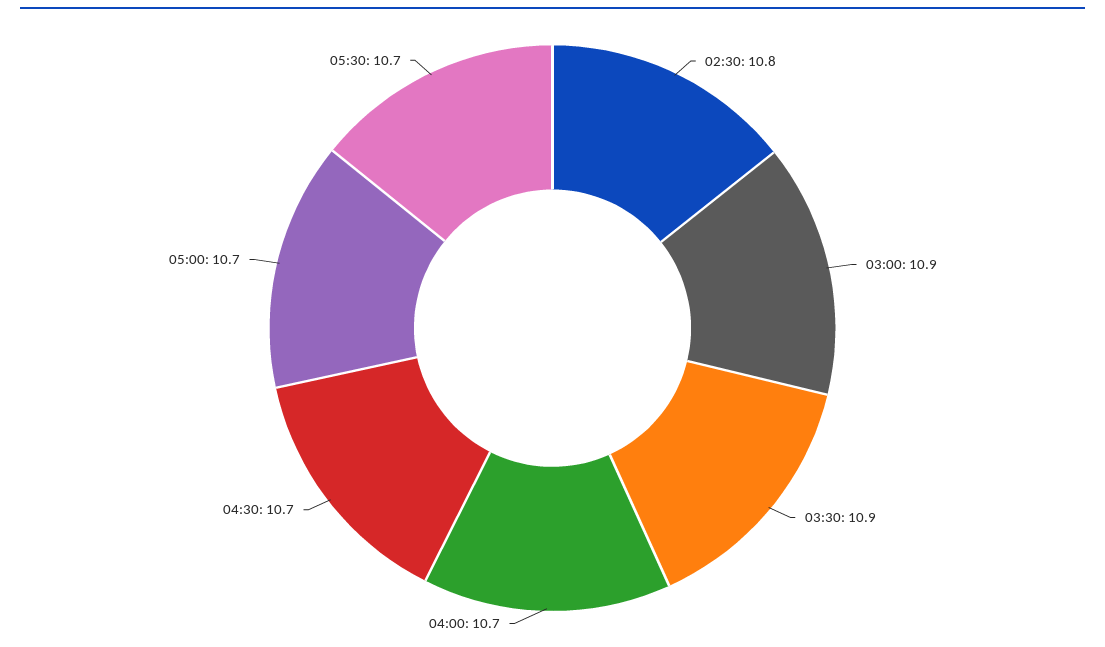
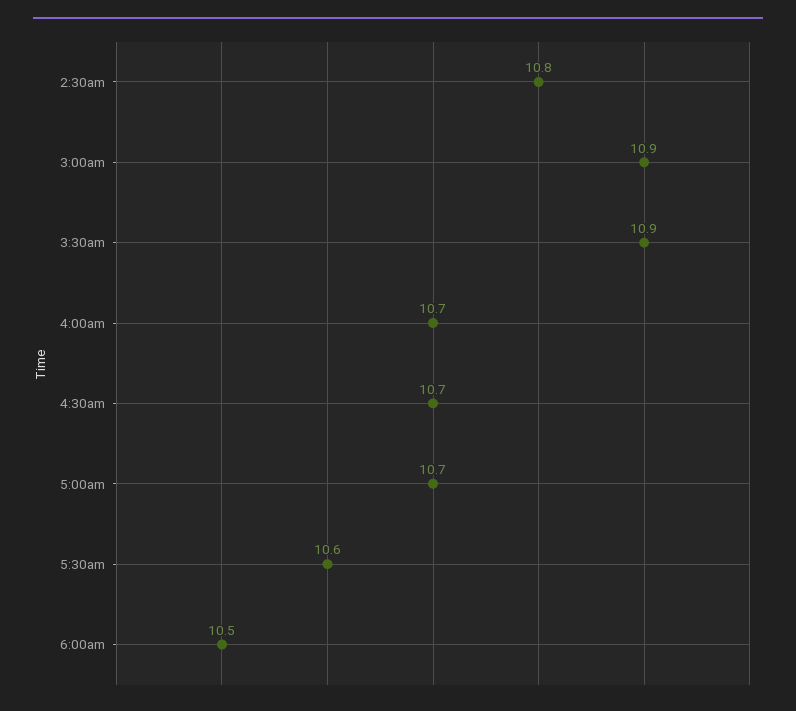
05:30: 10.7 -> 10.6
6:00am: none -> 10.5

